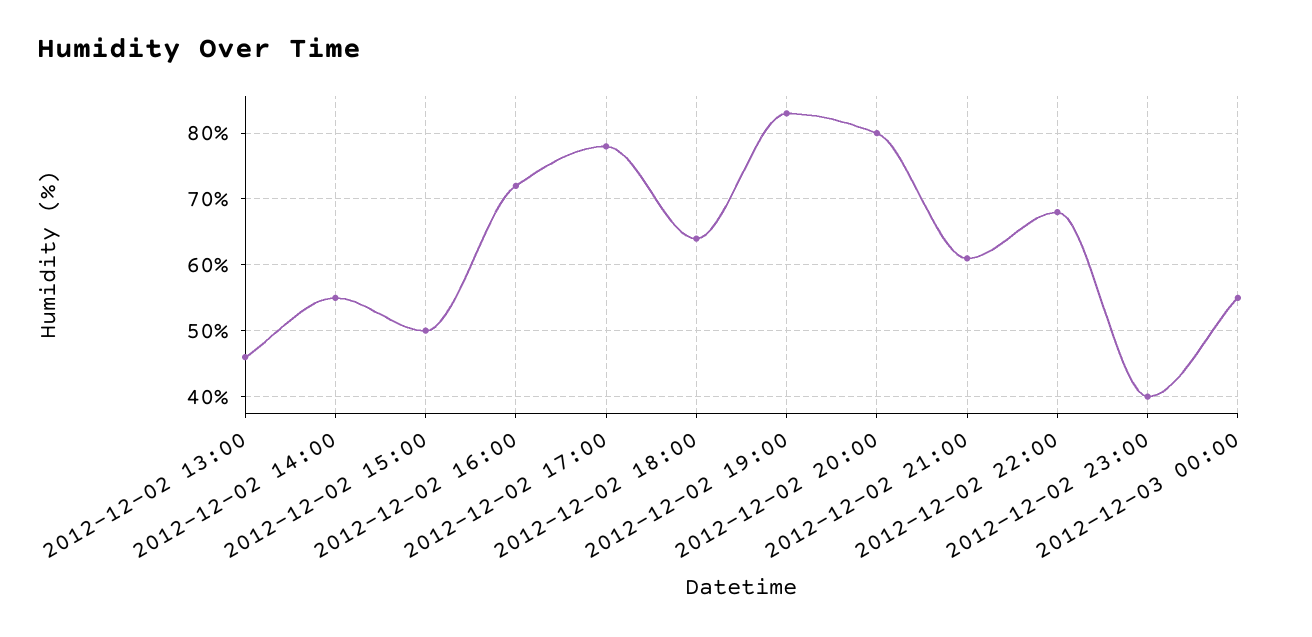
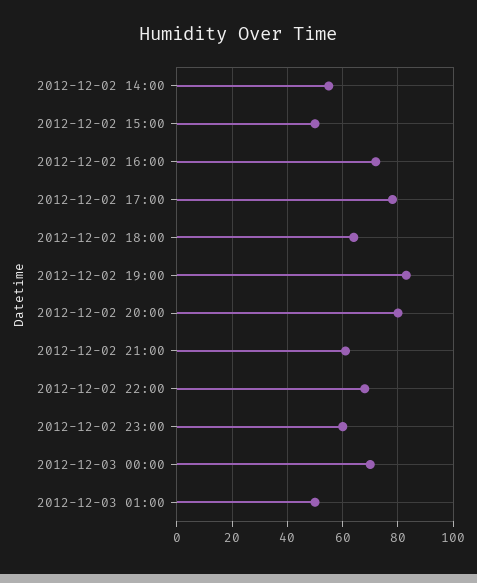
2012-12-02 13:00: 46 -> none
2012-12-02 23:00: 40 -> 60
2012-12-03 00:00: 55 -> 70
2012-12-03 01:00: none -> 50

